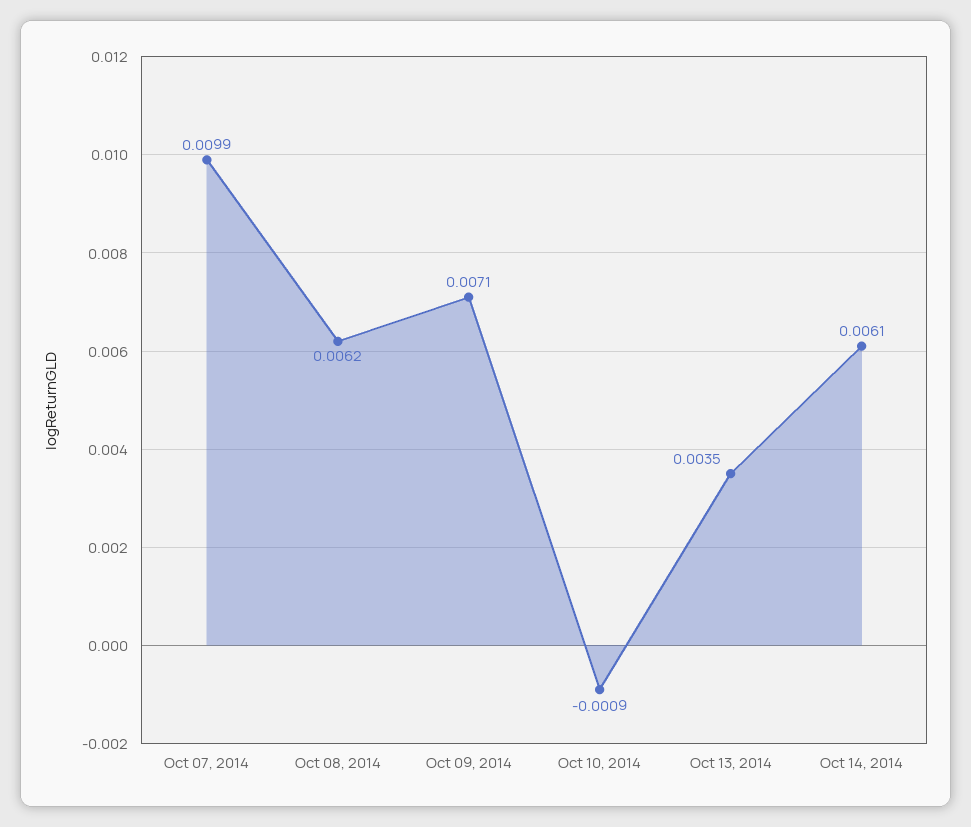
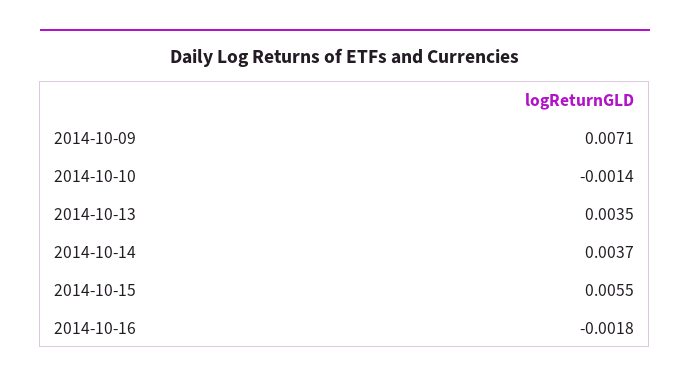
Oct 07, 2014: 0.0099 -> none
Oct 08, 2014: 0.0062 -> none
Oct 10, 2014: -0.0009 -> -0.0014
Oct 14, 2014: 0.0061 -> 0.0037
2014-10-15: none -> 0.0055
2014-10-16: none -> -0.0018

